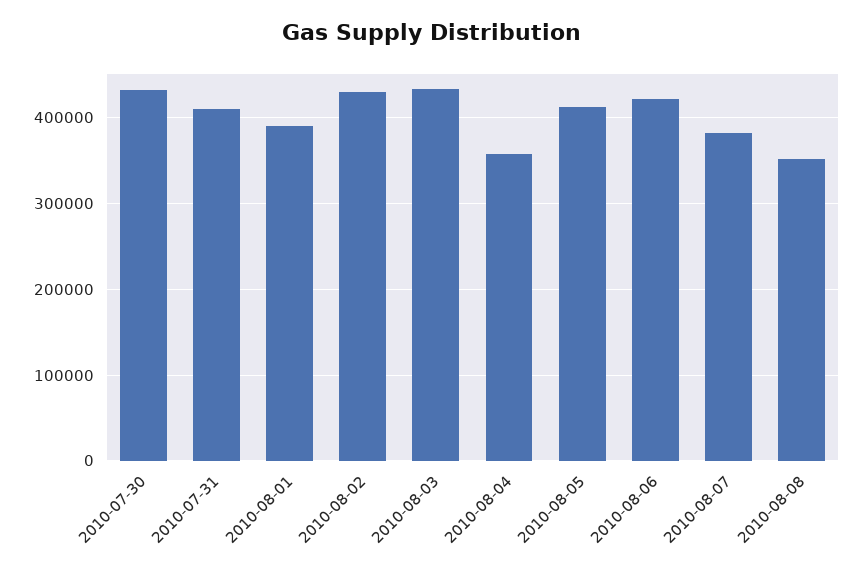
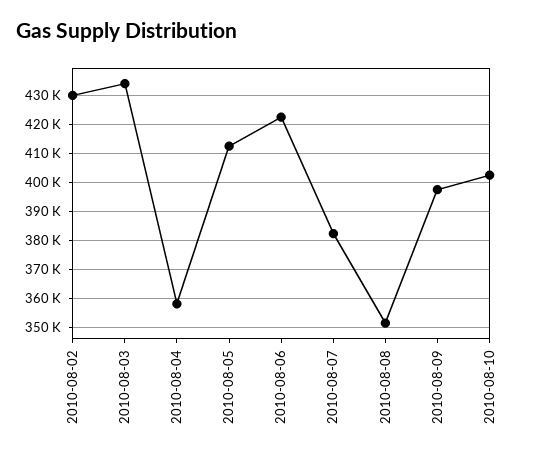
2010-07-30: 430000 -> none
2010-07-31: 410000 -> none
2010-08-01: 390000 -> none
2010-08-09: none -> 397500
2010-08-10: none -> 402500

